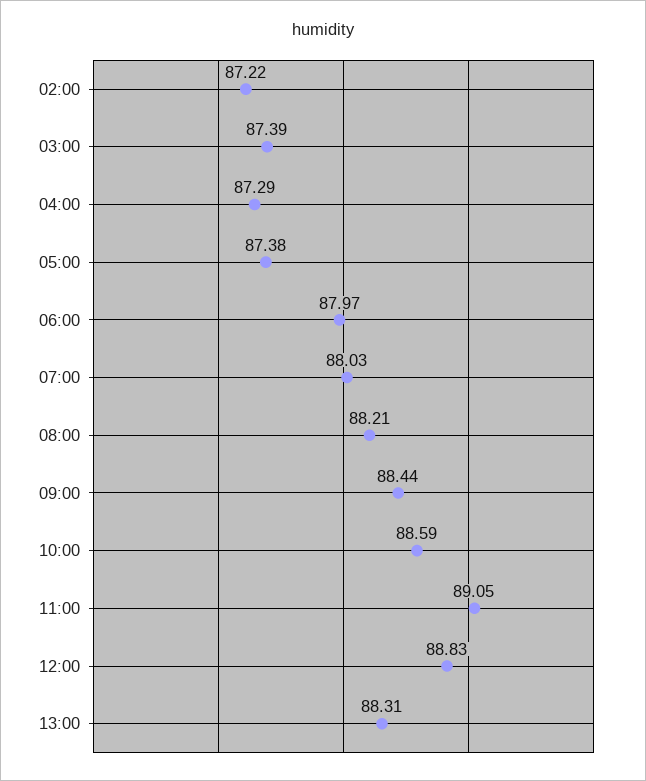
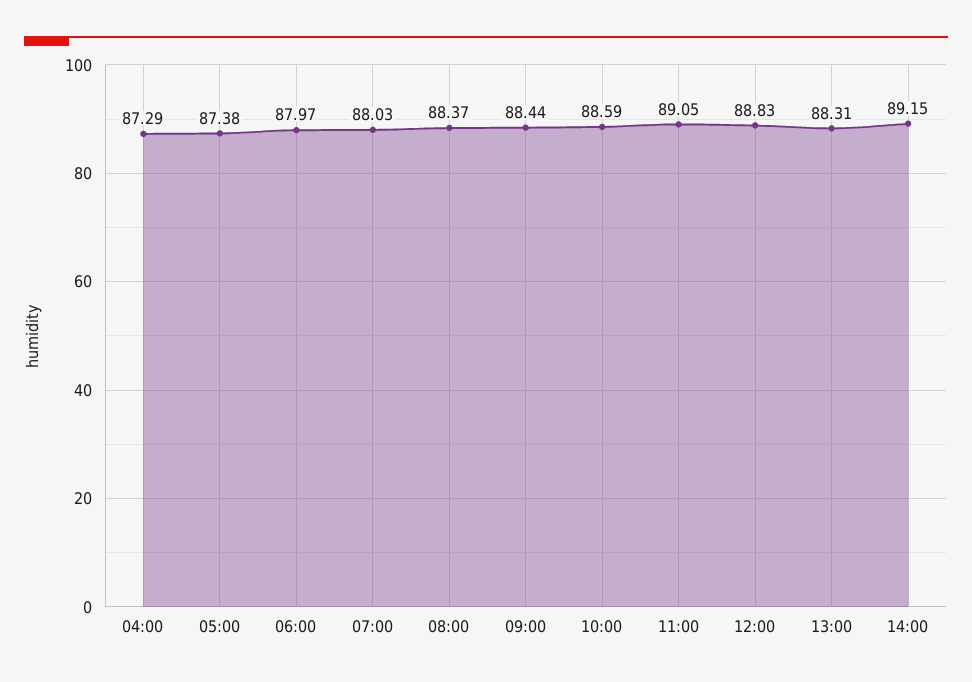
02:00: 87.22 -> none
03:00: 87.39 -> none
08:00: 88.21 -> 88.37
14:00: none -> 89.15

